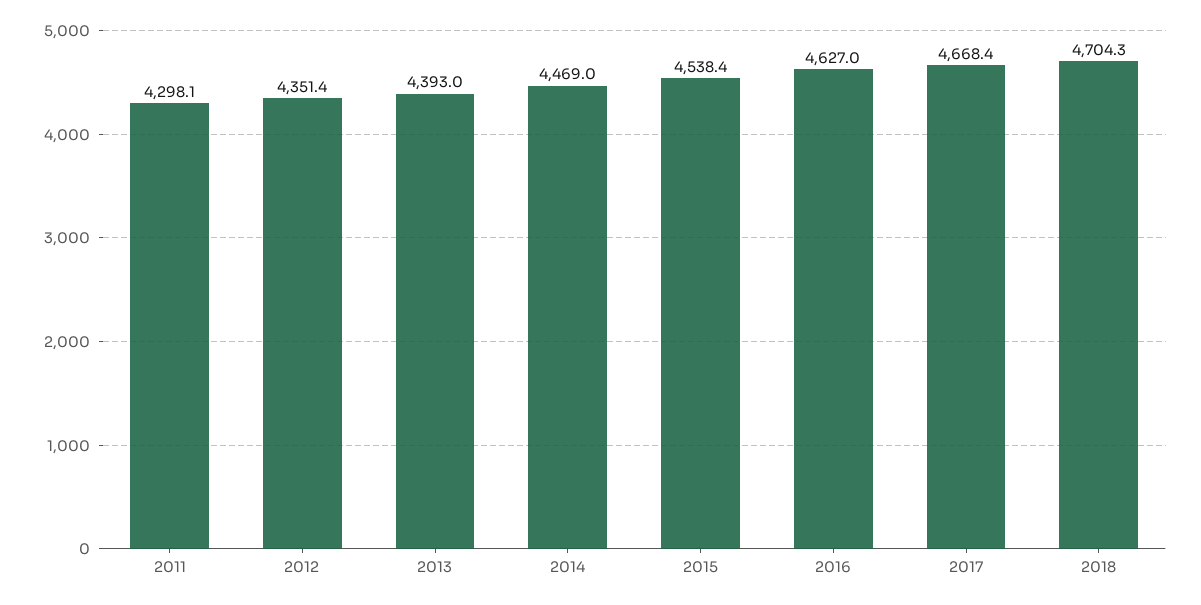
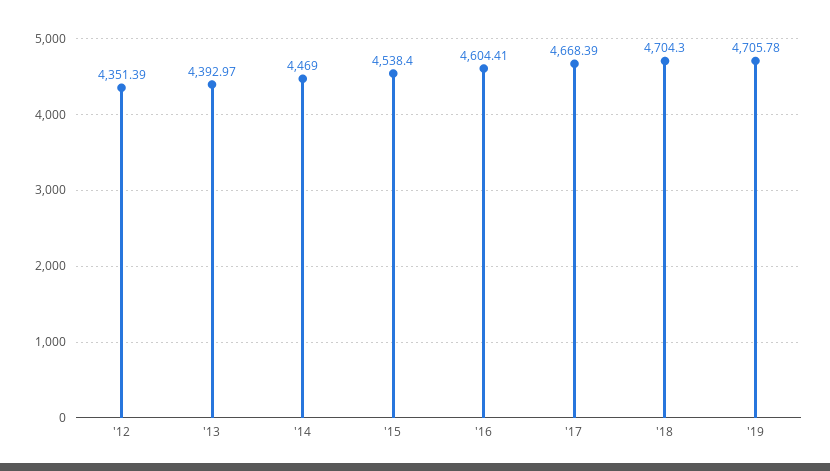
2011: 4298.1 -> none
2016: 4627 -> 4604.41
'19: none -> 4705.78

